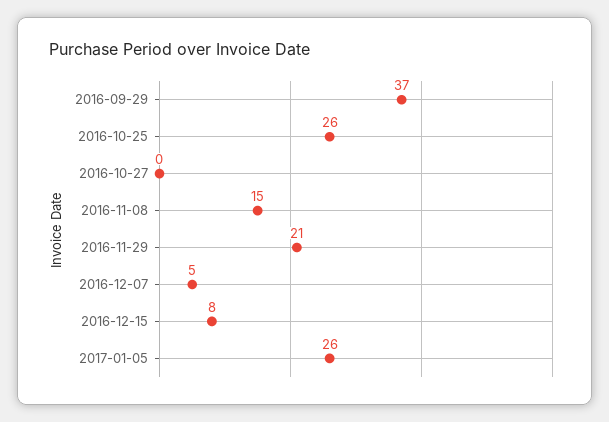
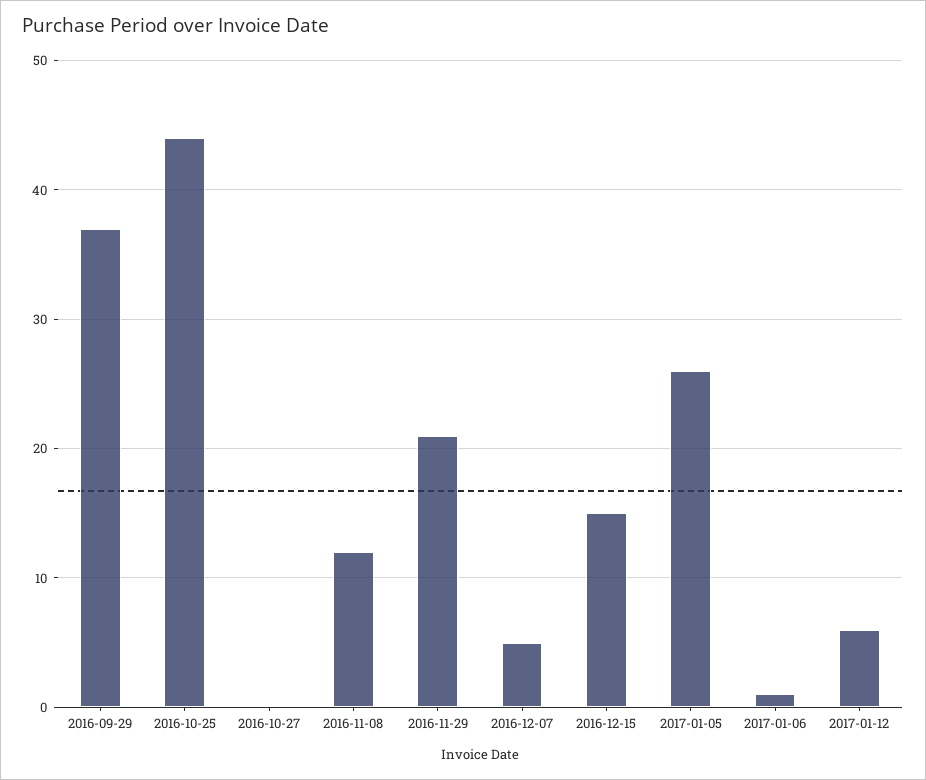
2016-10-25: 26 -> 44
2016-11-08: 15 -> 12
2016-12-15: 8 -> 15
2017-01-06: none -> 1
2017-01-12: none -> 6

